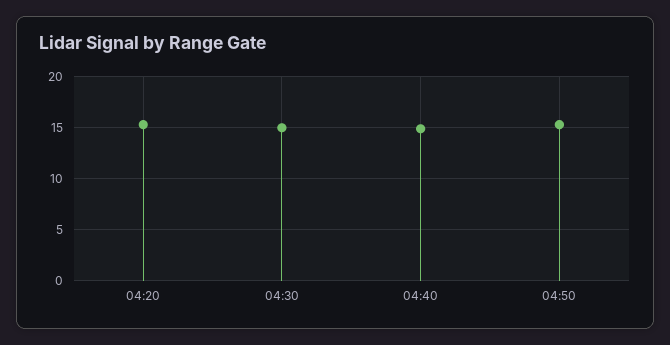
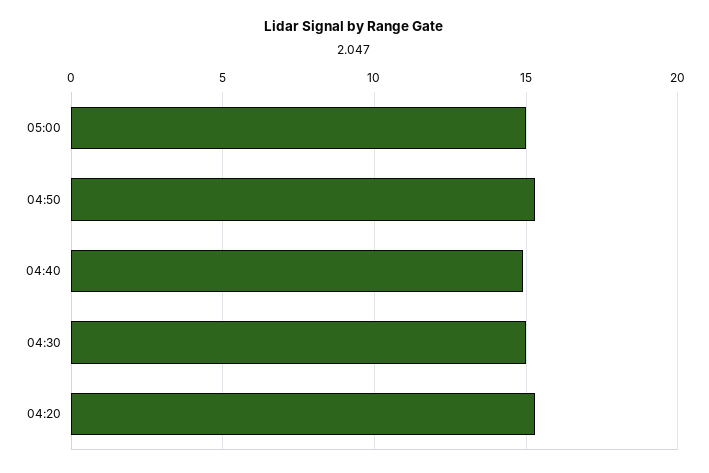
05:00: none -> 15

